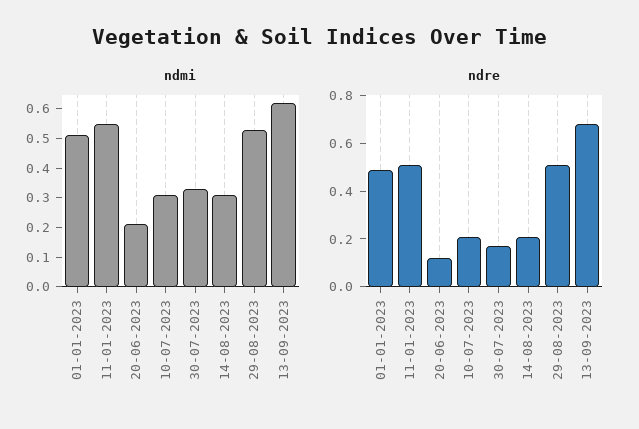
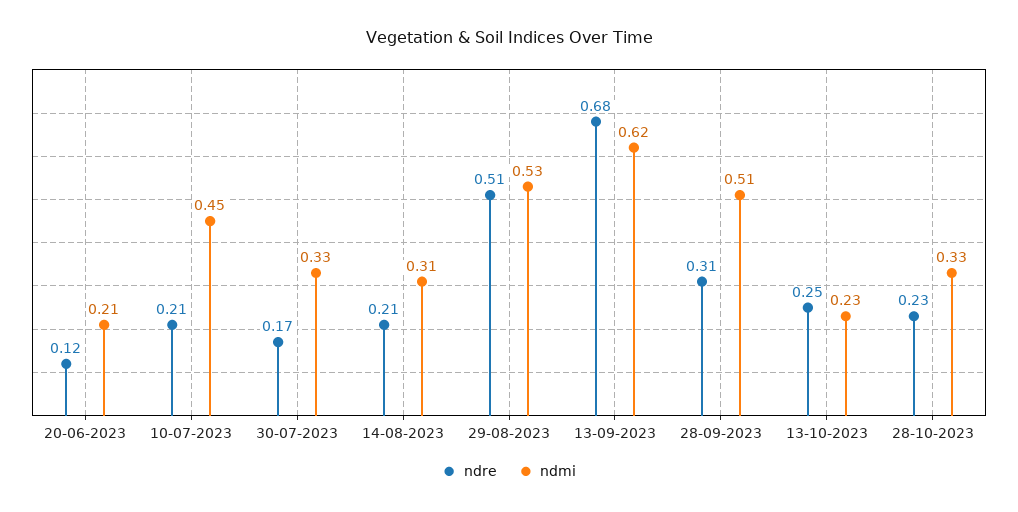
ndmi, 01-01-2023: 0.5 -> none
ndmi, 11-01-2023: 0.55 -> none
ndmi, 10-07-2023: 0.3 -> 0.45
ndre, 01-01-2023: 0.5 -> none
ndre, 11-01-2023: 0.5 -> none
ndre, 28-09-2023: none -> 0.31
ndmi, 28-09-2023: none -> 0.51
ndre, 13-10-2023: none -> 0.25
ndmi, 13-10-2023: none -> 0.23
ndre, 28-10-2023: none -> 0.23
ndmi, 28-10-2023: none -> 0.33

